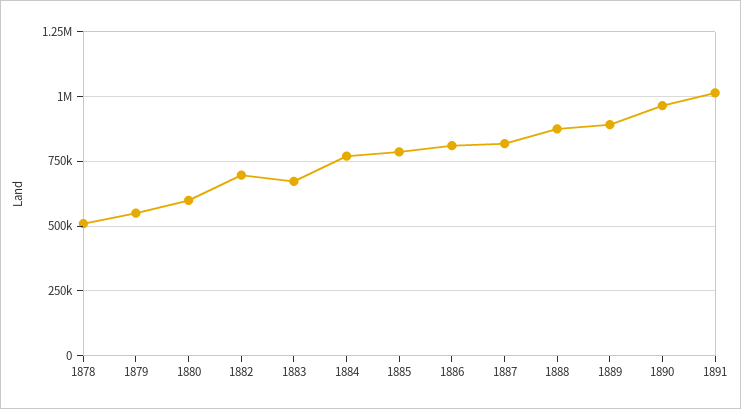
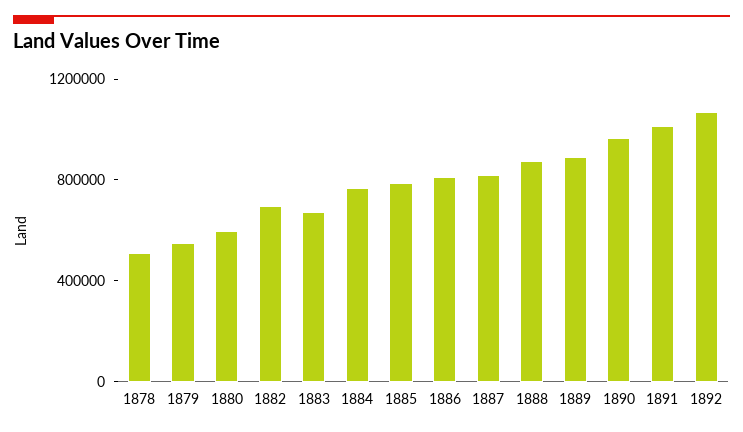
1892: none -> 1100000

